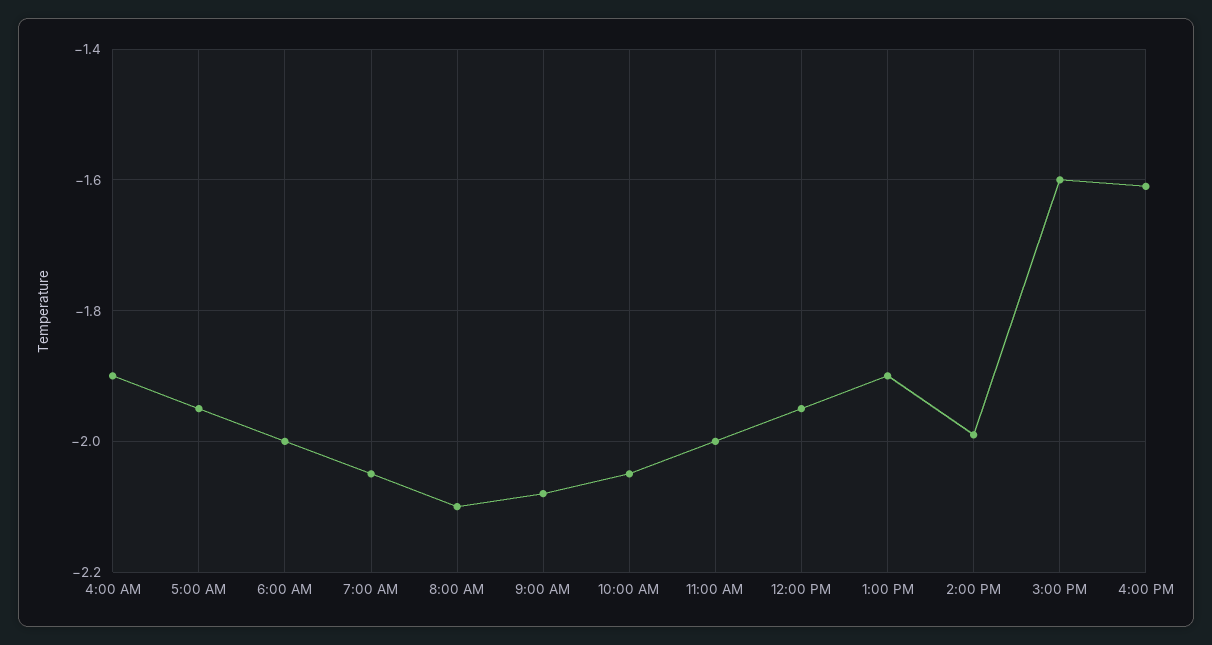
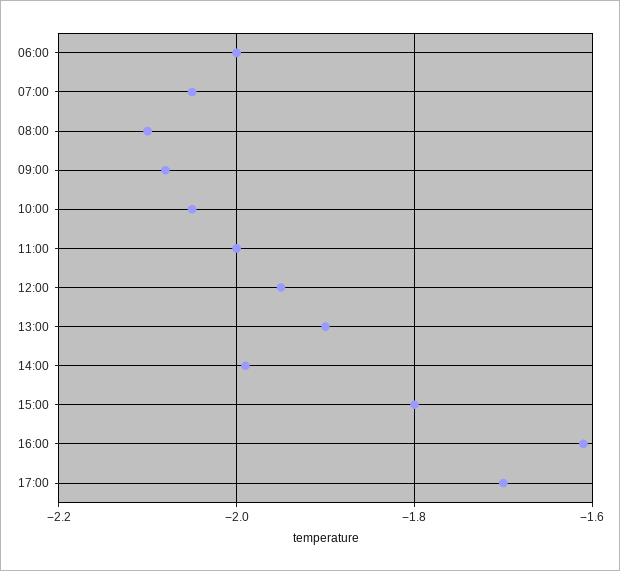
4:00 AM: -1.9 -> none
5:00 AM: -1.95 -> none
3:00 PM: -1.6 -> -1.8
17:00: none -> -1.7

